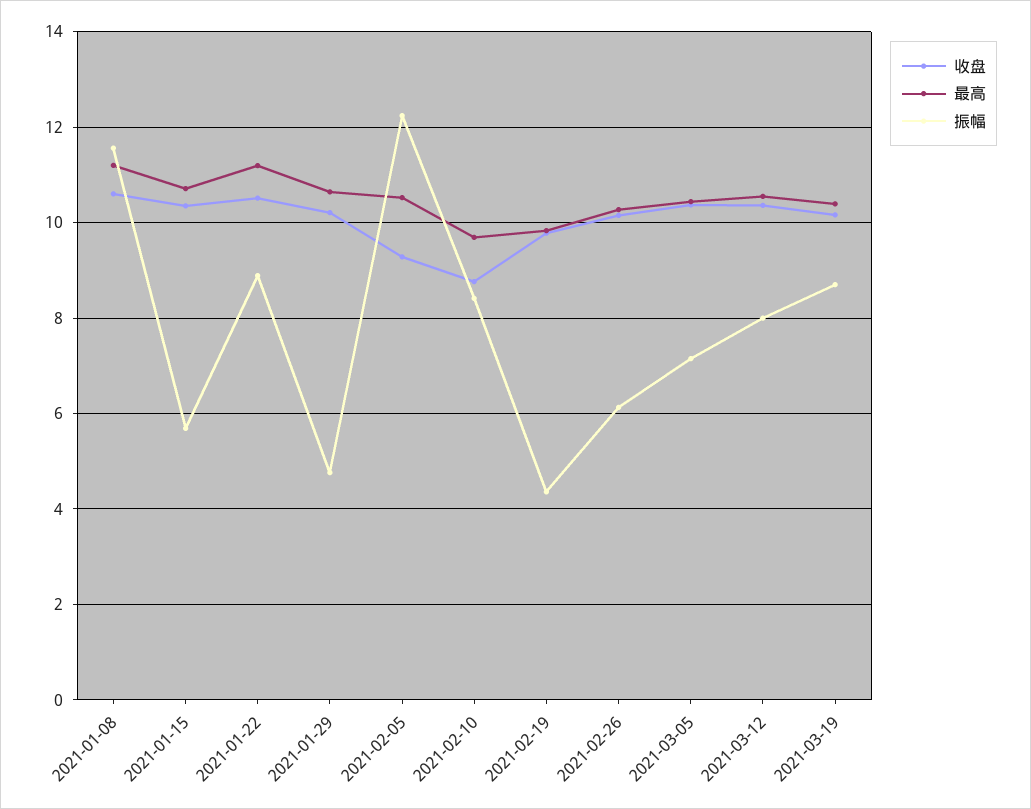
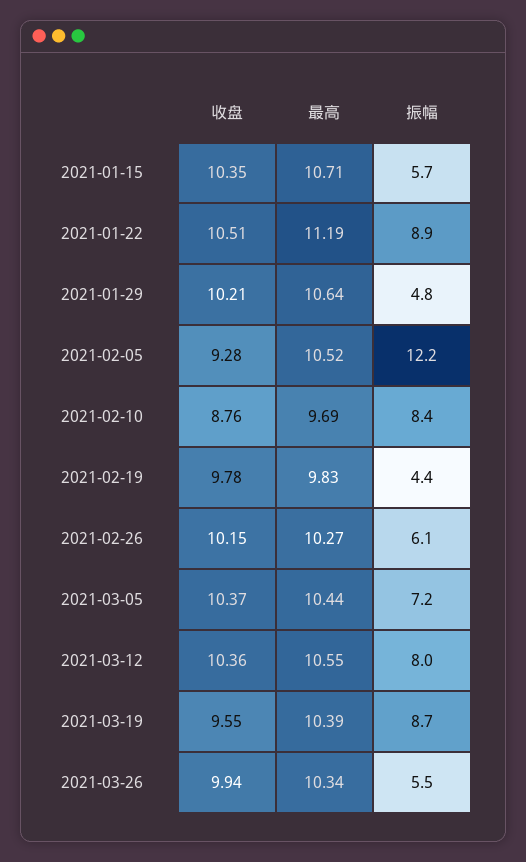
收盘, 2021-01-08: 10.6 -> none
最高, 2021-01-08: 11.2 -> none
振幅, 2021-01-08: 11.6 -> none
收盘, 2021-03-19: 10.2 -> 9.55
收盘, 2021-03-26: none -> 9.94
最高, 2021-03-26: none -> 10.34
振幅, 2021-03-26: none -> 5.5

